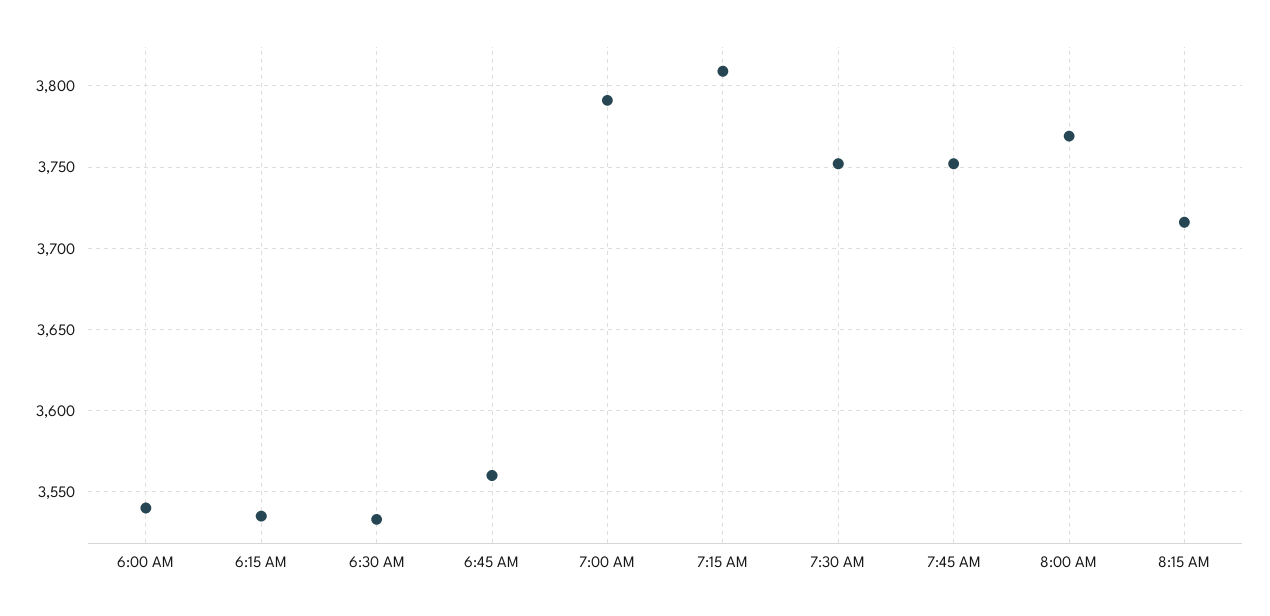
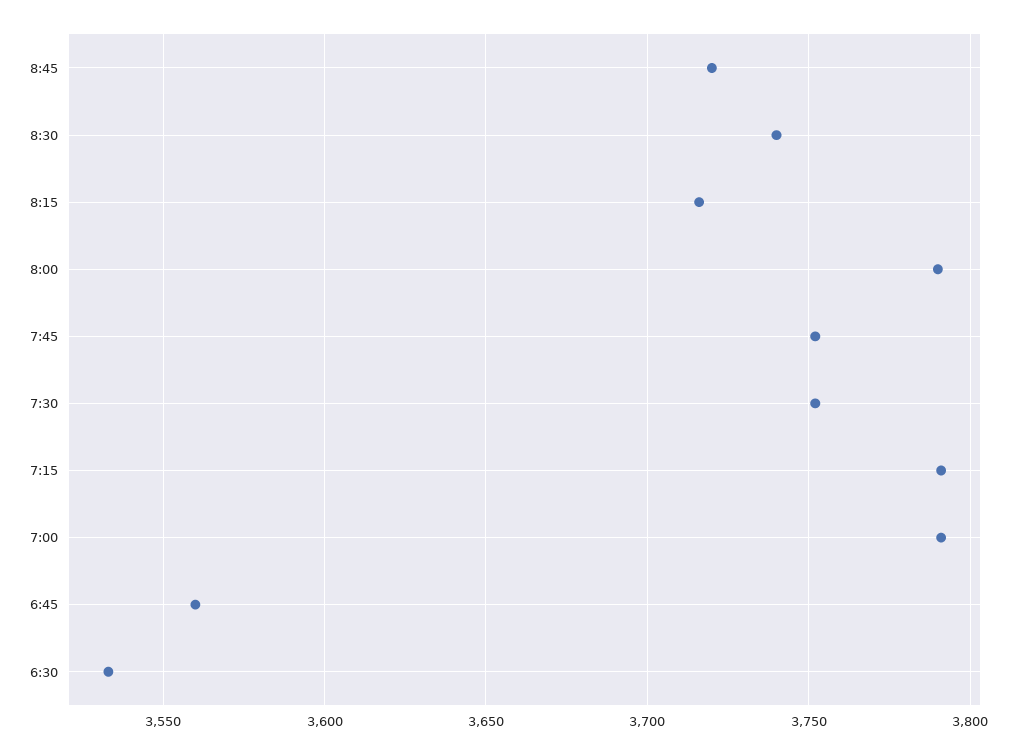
6:00 AM: 3540 -> none
6:15 AM: 3535 -> none
7:15 AM: 3810 -> 3790
8:00 AM: 3770 -> 3790
8:45: none -> 3720
8:30: none -> 3740

